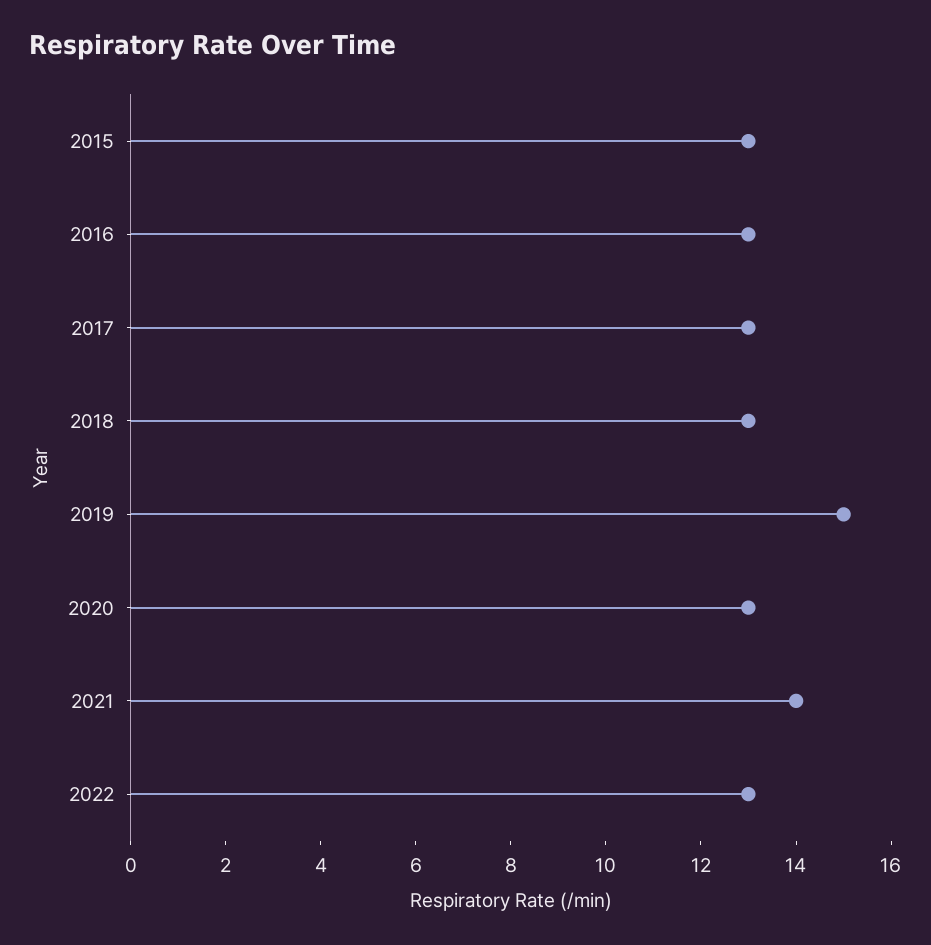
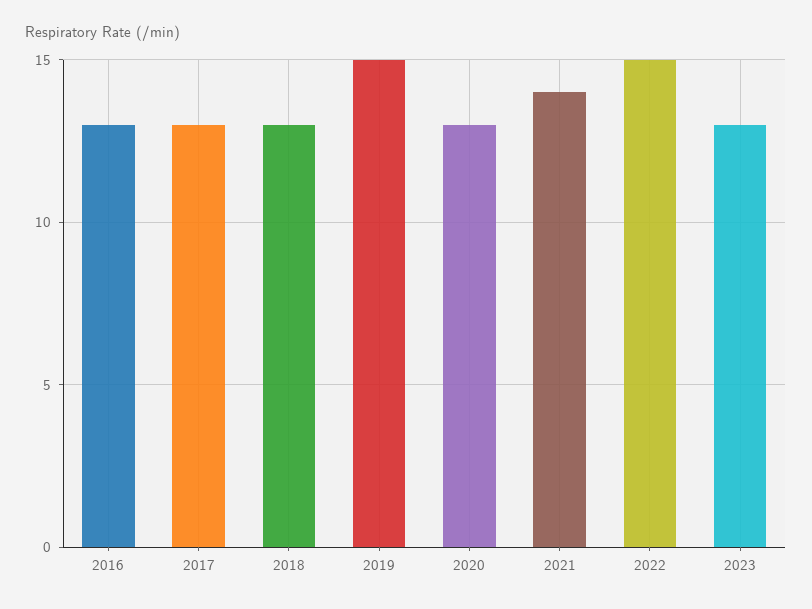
2015: 13 -> none
2022: 13 -> 15
2023: none -> 13

